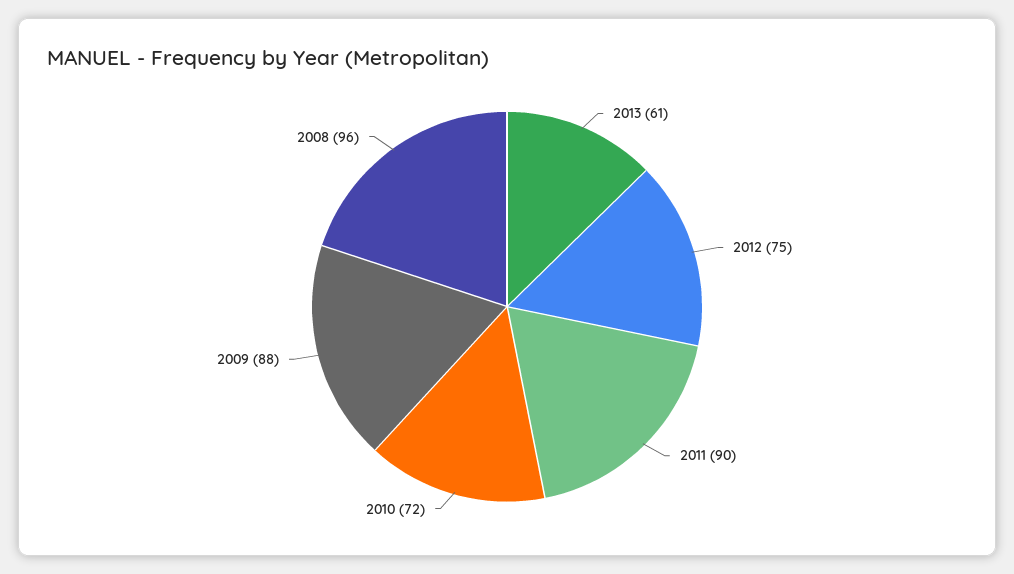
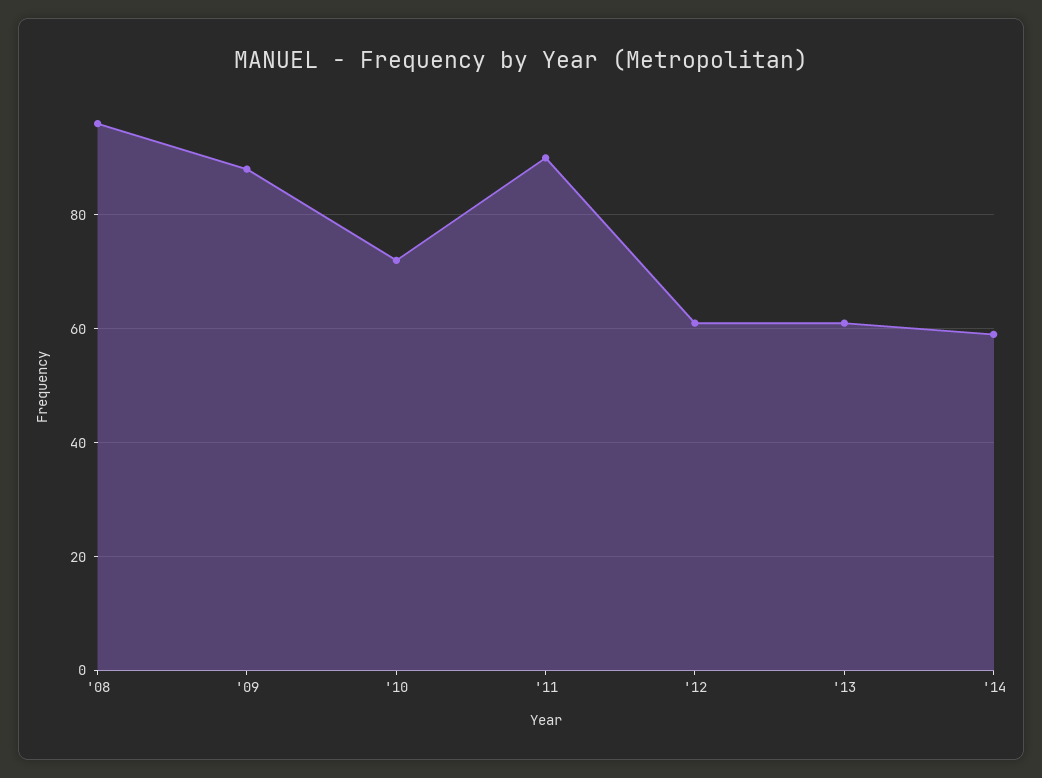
2012: 75 -> 60
'14: none -> 60

